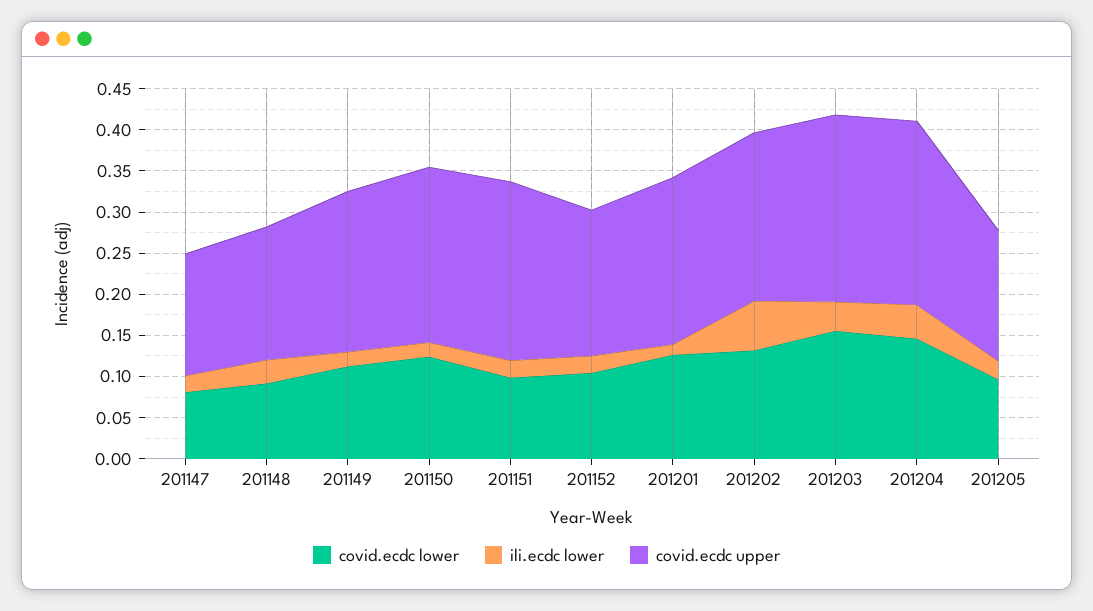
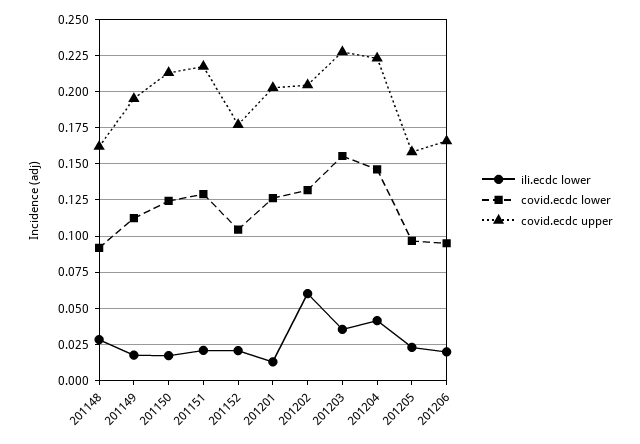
covid.ecdc lower, 201147: 0.08 -> none
ili.ecdc lower, 201147: 0.02 -> none
covid.ecdc upper, 201147: 0.15 -> none
covid.ecdc lower, 201151: 0.1 -> 0.13
ili.ecdc lower, 201206: none -> 0.02
covid.ecdc lower, 201206: none -> 0.095
covid.ecdc upper, 201206: none -> 0.165

